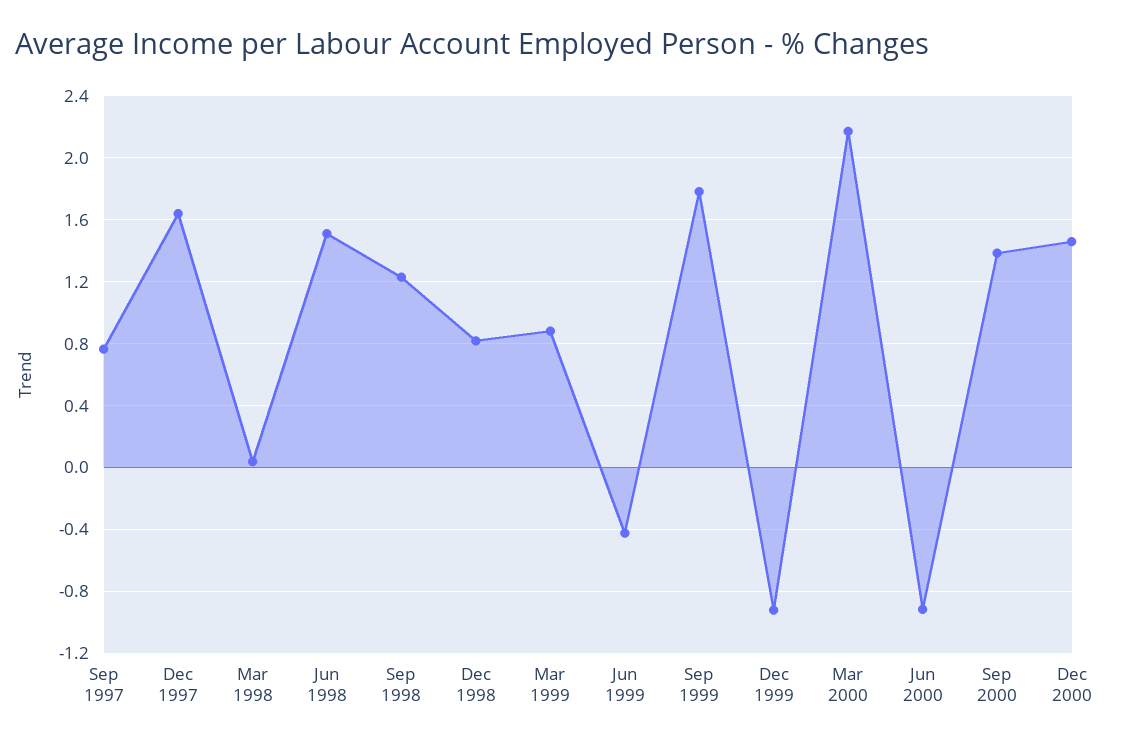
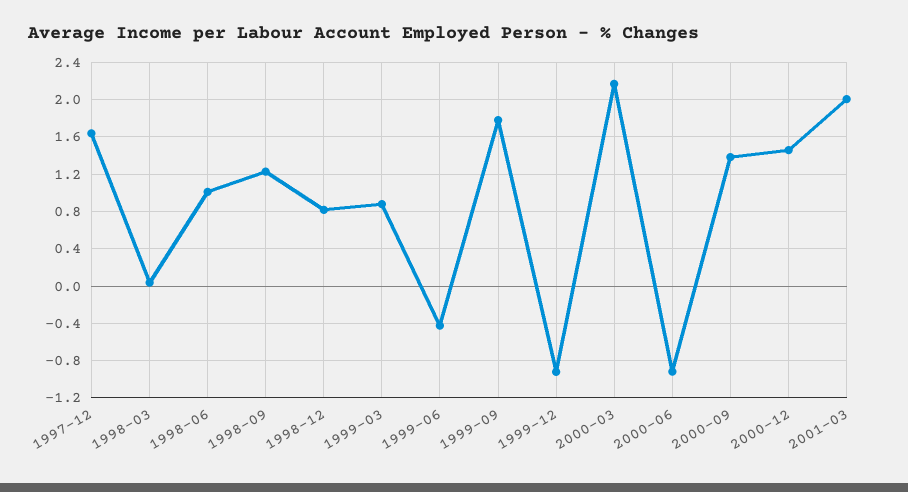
Sep 1997: 0.75 -> none
Jun 1998: 1.5 -> 1
2001-03: none -> 2

